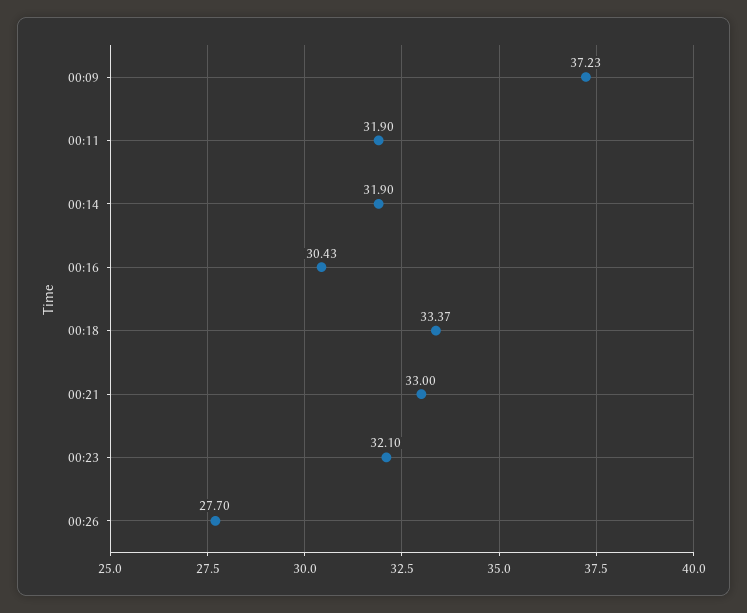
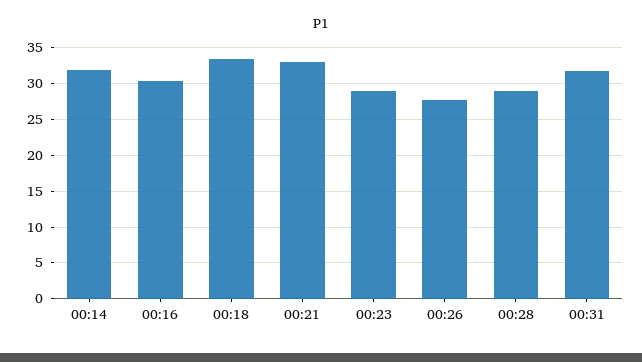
00:09: 37.23 -> none
00:11: 31.9 -> none
00:23: 32.1 -> 29
00:28: none -> 29
00:31: none -> 32

